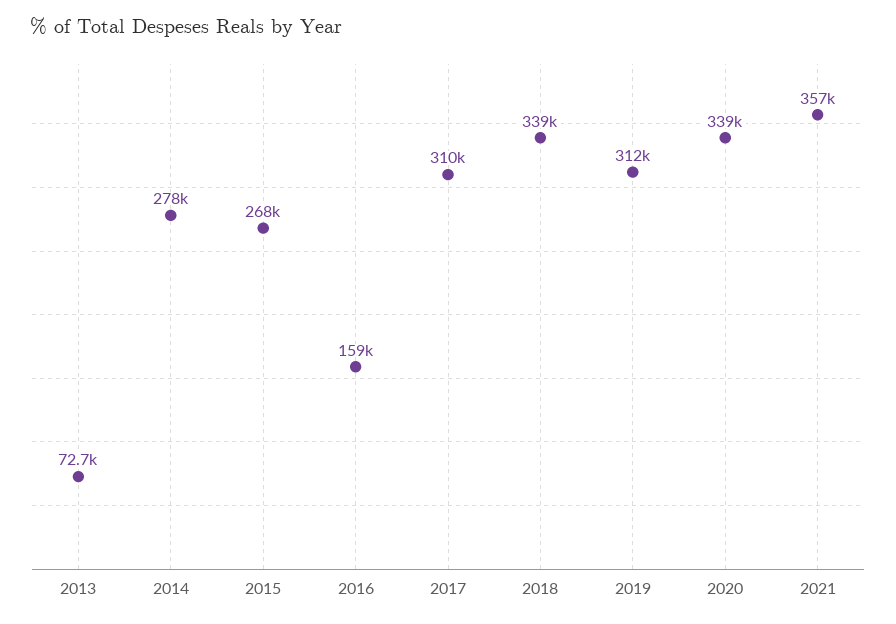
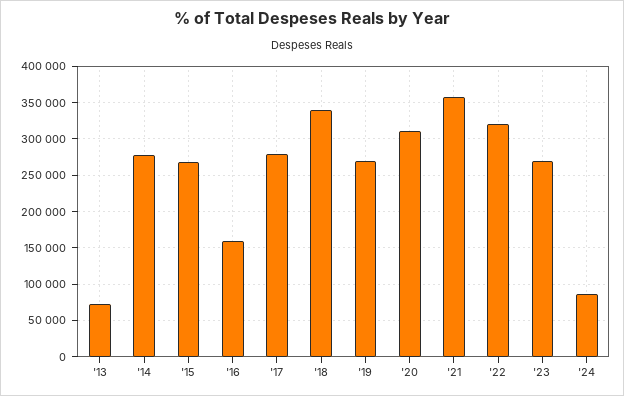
2017: 310000 -> 280000
2019: 312000 -> 270000
2020: 339000 -> 310000
'22: none -> 320000
'23: none -> 270000
'24: none -> 90000

